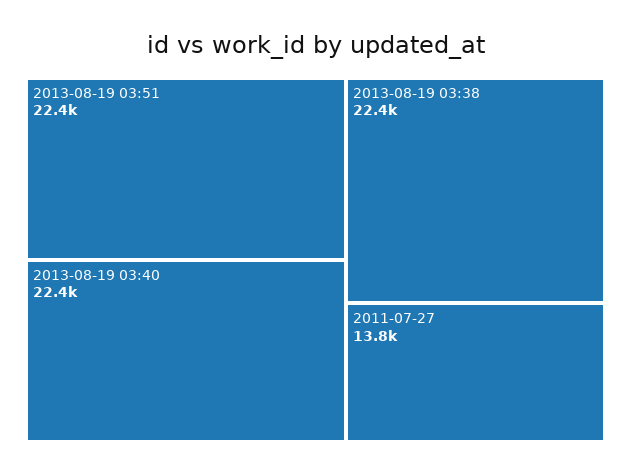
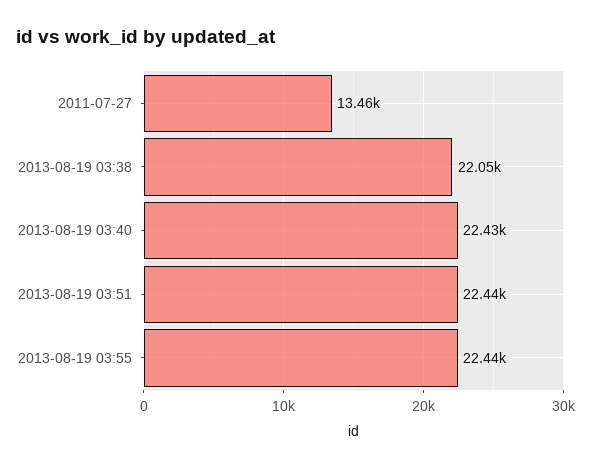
2013-08-19 03:38: 22400 -> 22050
2011-07-27: 13800 -> 13460
2013-08-19 03:55: none -> 22440

